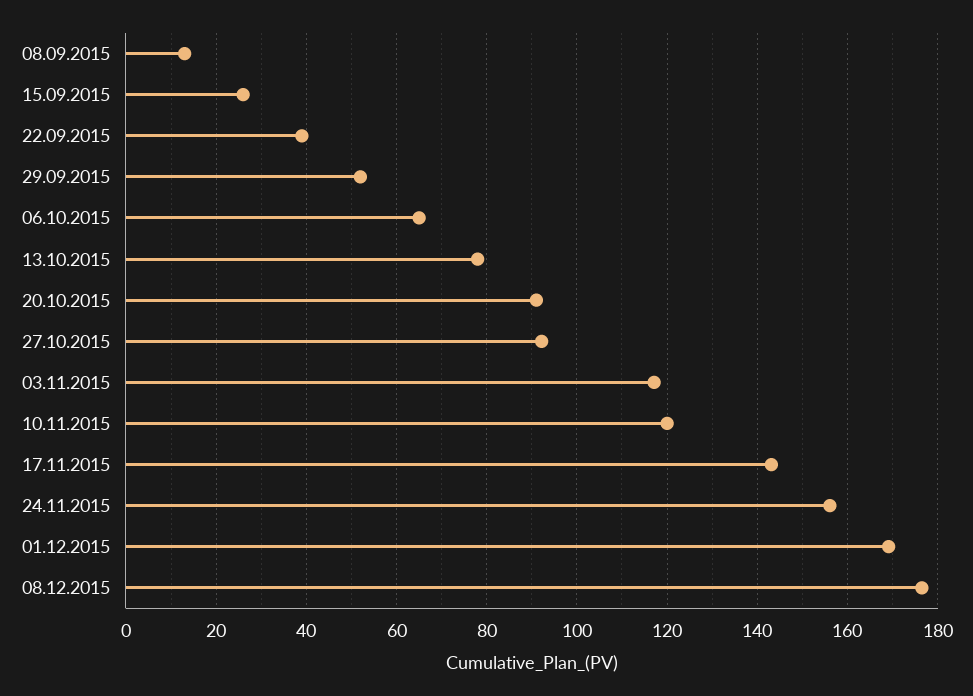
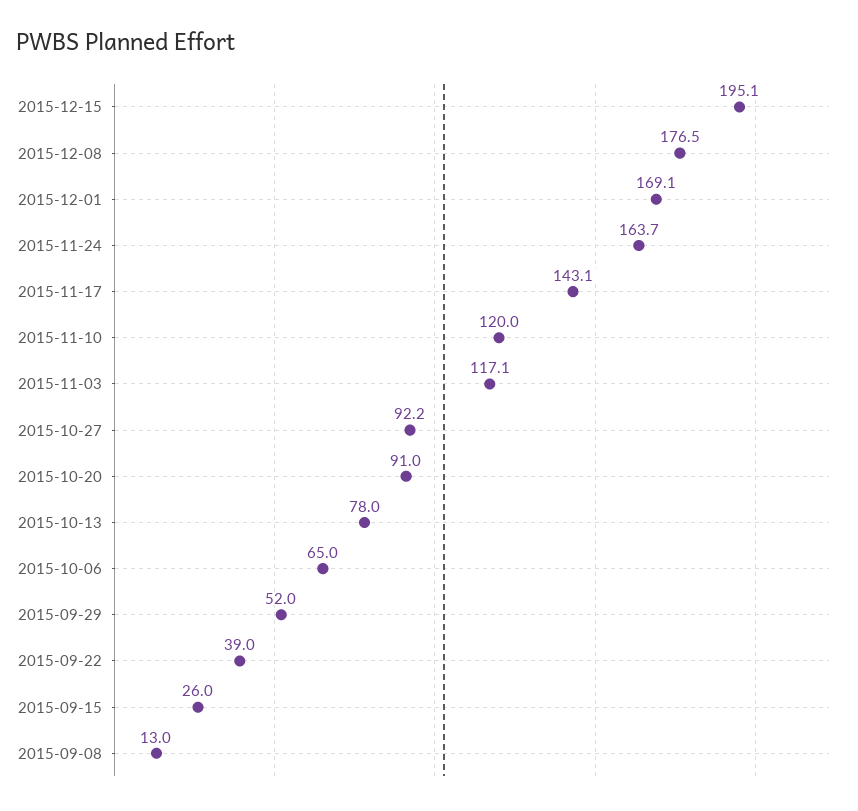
24.11.2015: 156 -> 163.7
2015-12-15: none -> 195.1

